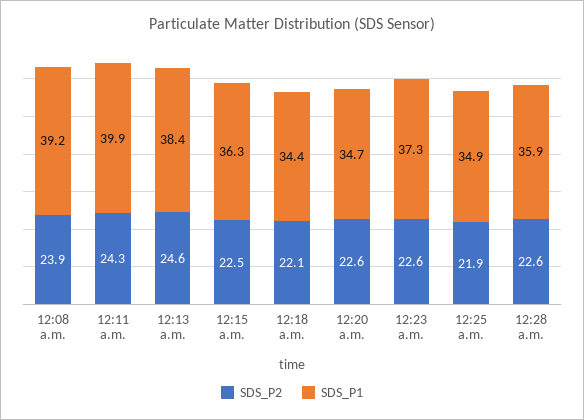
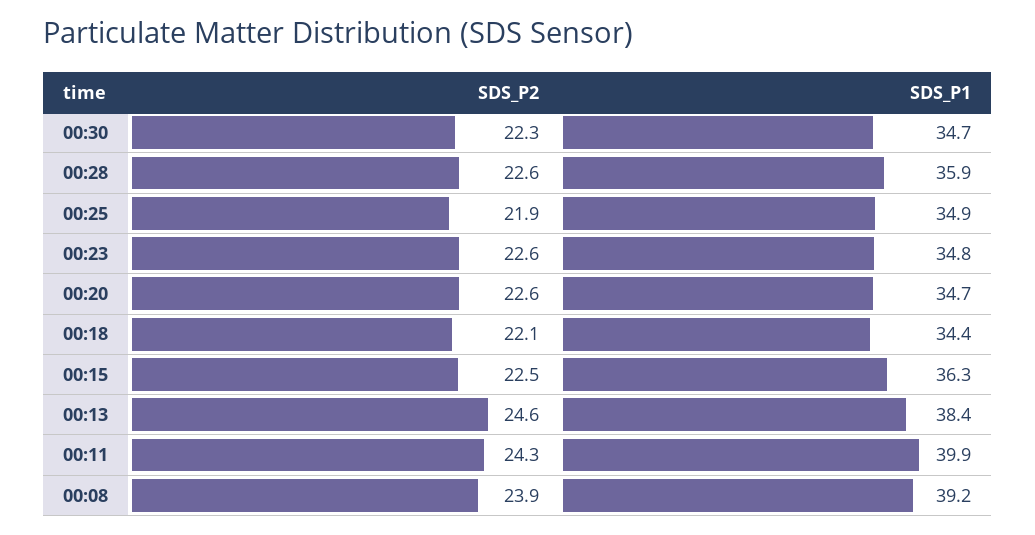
SDS_P1, 12:23 a.m.: 37.3 -> 34.8
SDS_P2, 00:30: none -> 22.3
SDS_P1, 00:30: none -> 34.7

